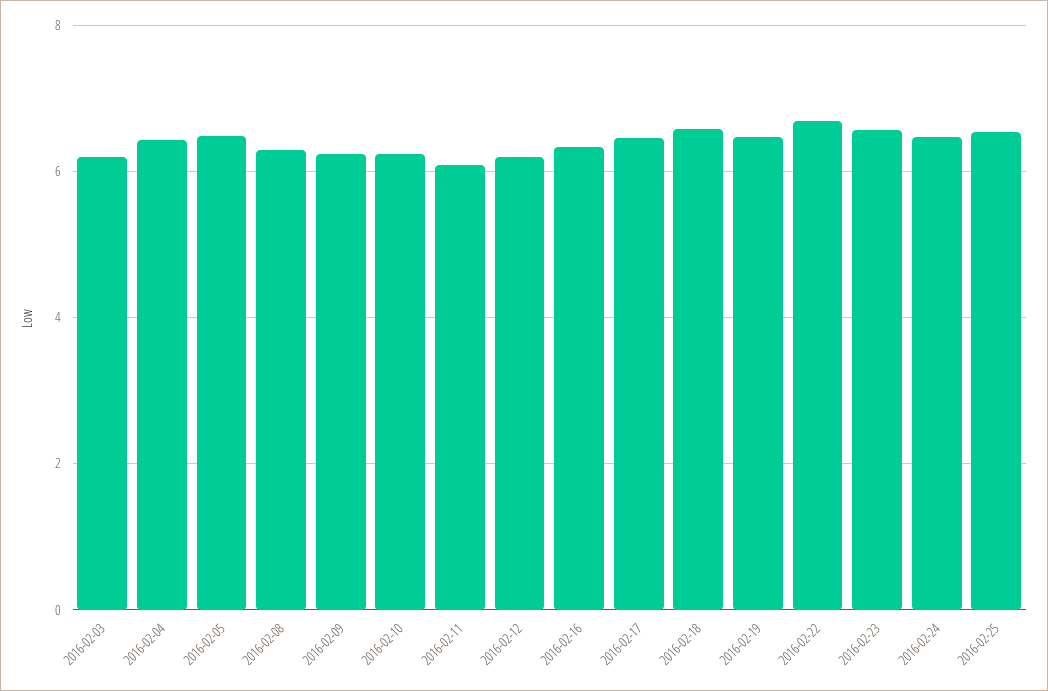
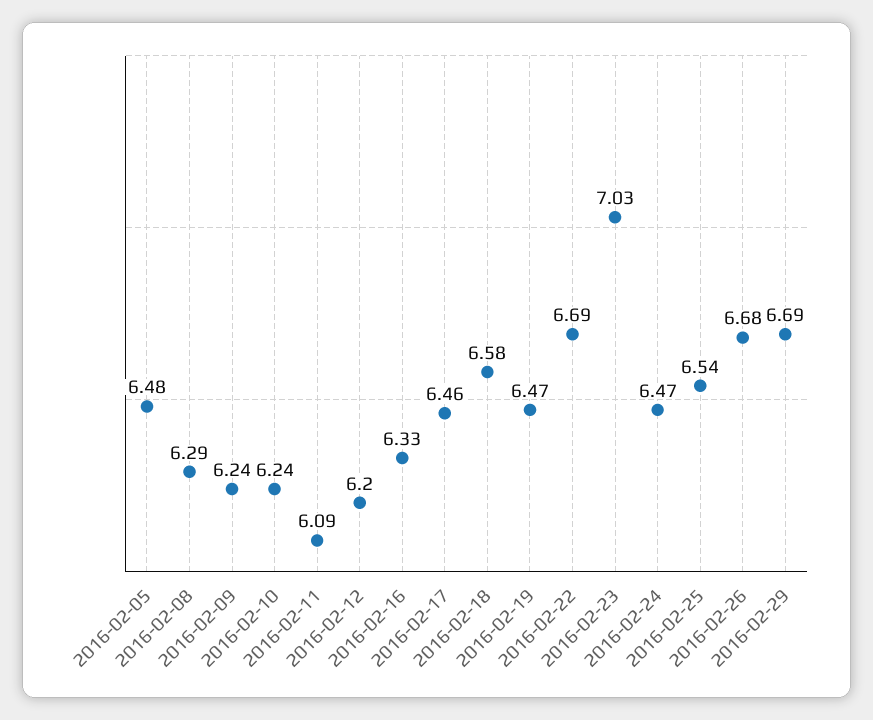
2016-02-03: 6.2 -> none
2016-02-04: 6.4 -> none
2016-02-23: 6.6 -> 7.03
2016-02-26: none -> 6.68
2016-02-29: none -> 6.69

